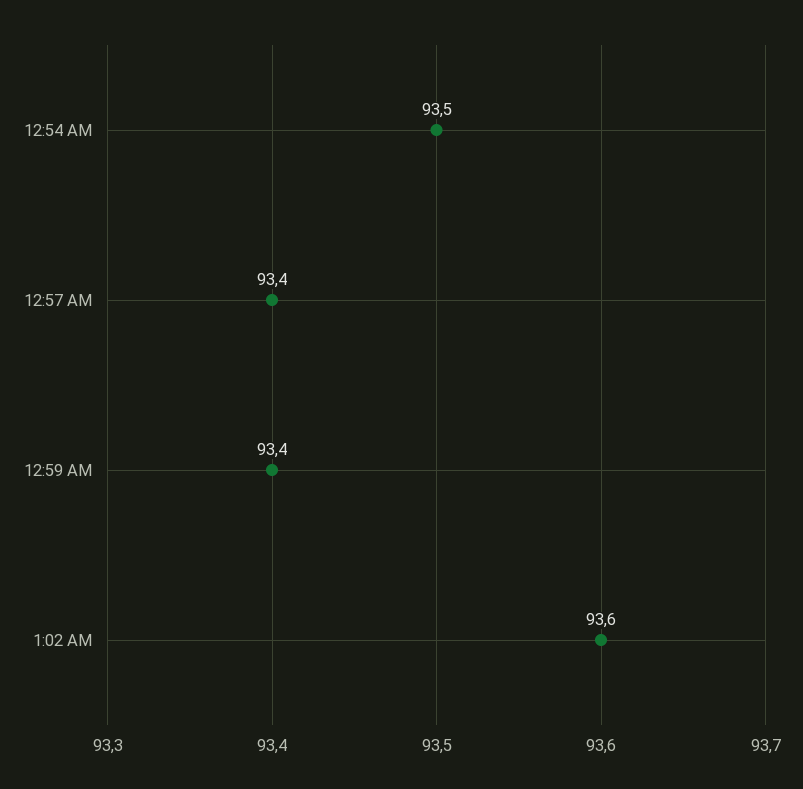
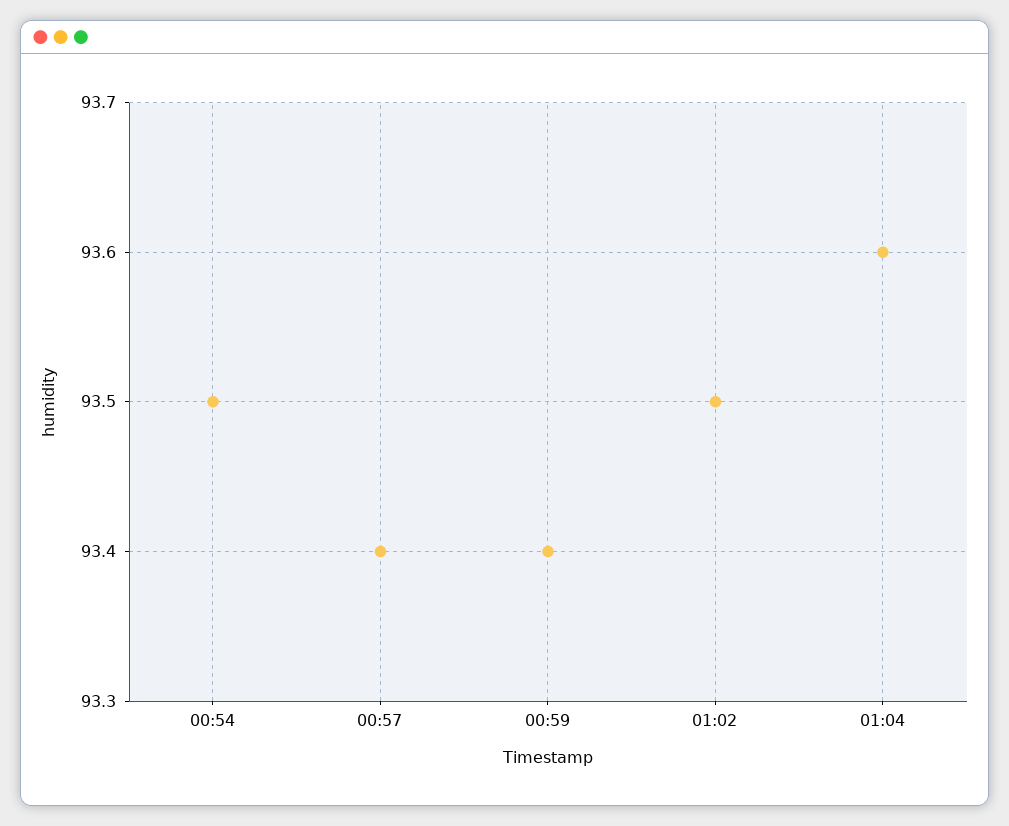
1:02 AM: 93.6 -> 93.5
01:04: none -> 93.6

